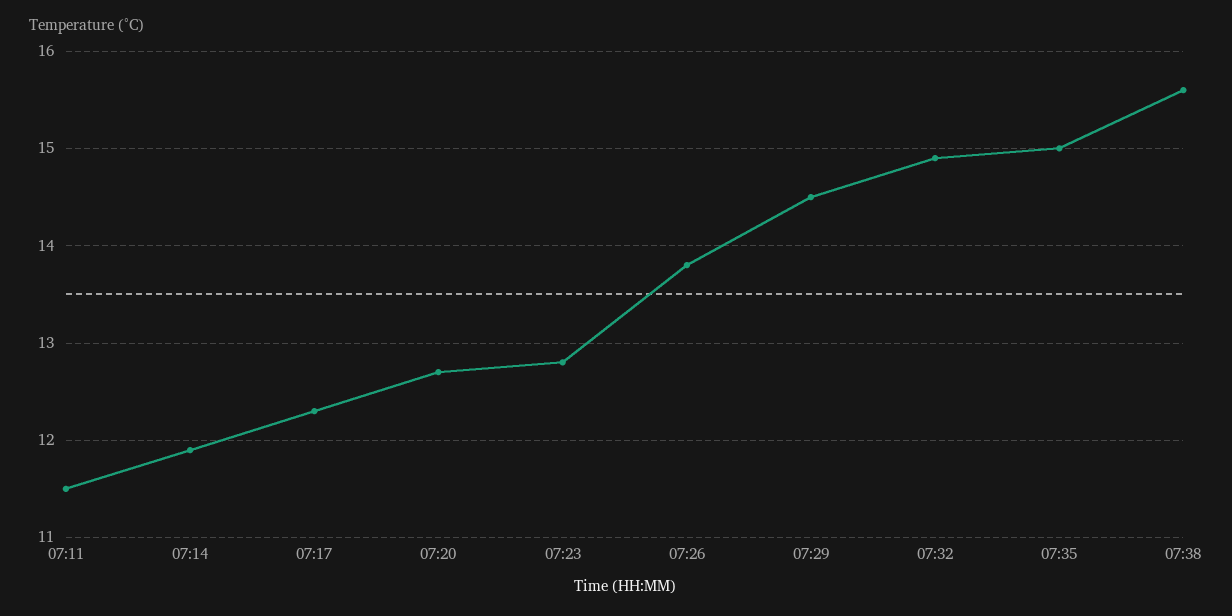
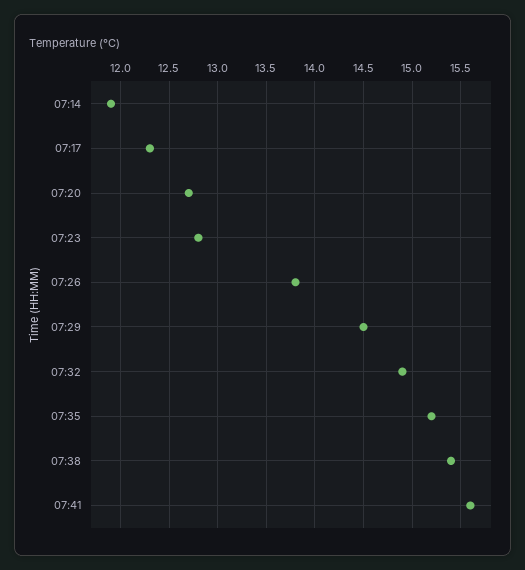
07:11: 11.5 -> none
07:35: 15 -> 15.2
07:38: 15.6 -> 15.4
07:41: none -> 15.6

